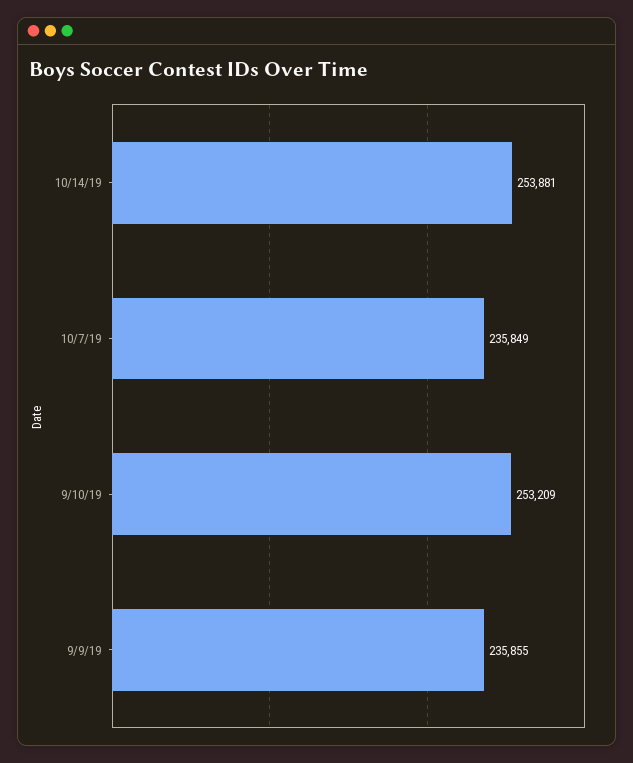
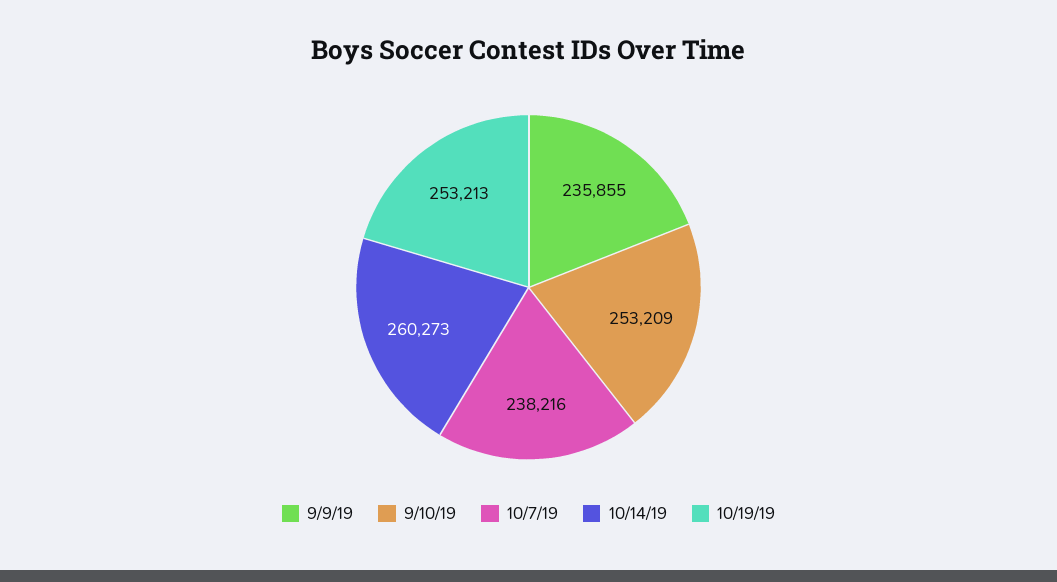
10/14/19: 253881 -> 260273
10/7/19: 235849 -> 238216
10/19/19: none -> 253213

